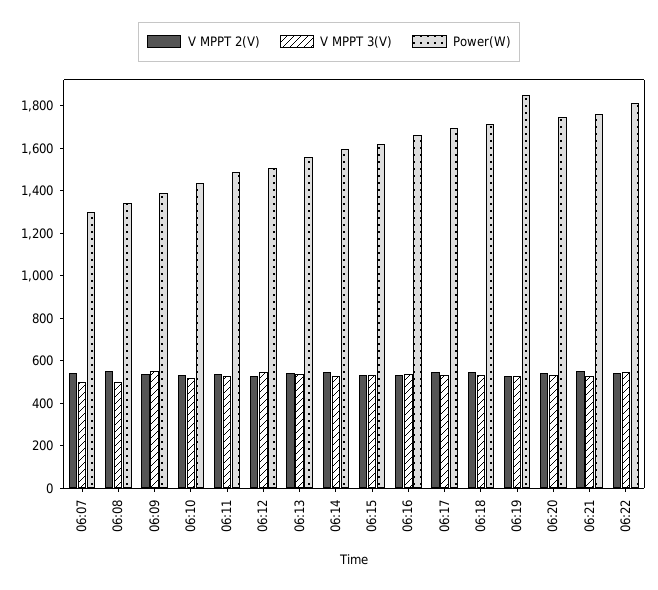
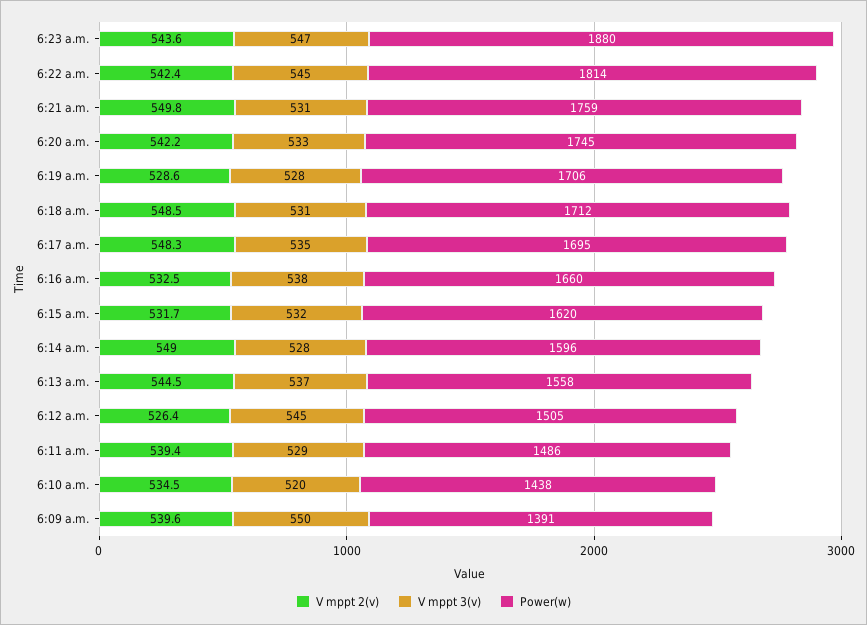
V MPPT 2(V), 06:07: 550 -> none
V MPPT 3(V), 06:07: 500 -> none
Power(W), 06:07: 1300 -> none
V MPPT 2(V), 06:08: 550 -> none
V MPPT 3(V), 06:08: 500 -> none
Power(W), 06:08: 1350 -> none
Power(W), 06:19: 1850 -> 1706
V MPPT 2(V), 6:23 a.m.: none -> 543.6
V MPPT 3(V), 6:23 a.m.: none -> 547
Power(W), 6:23 a.m.: none -> 1880

